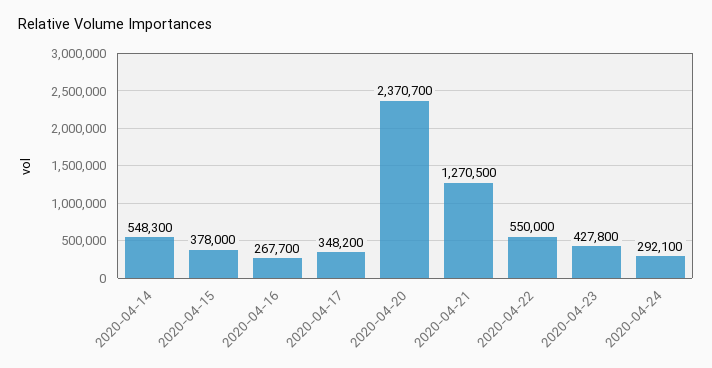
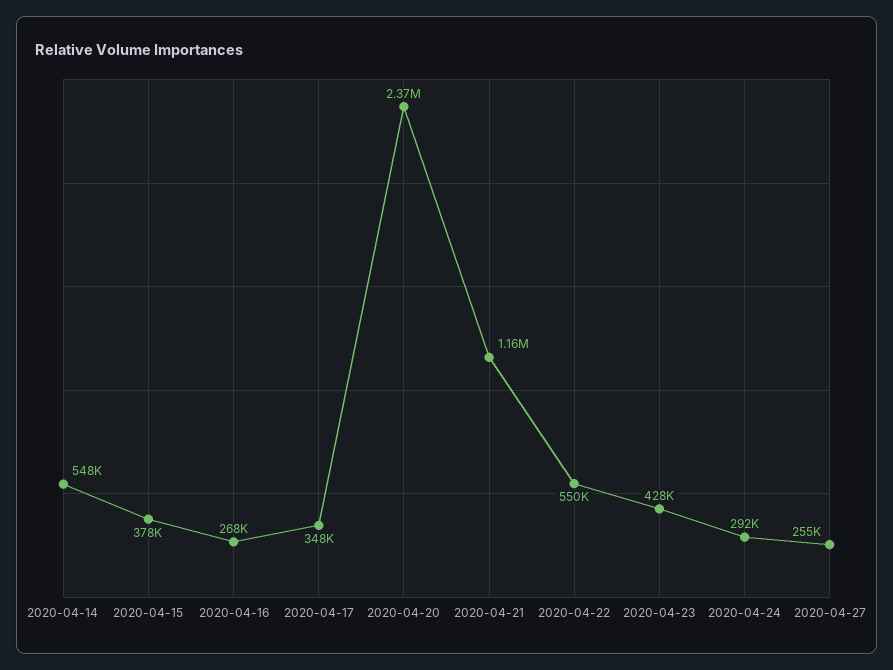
2020-04-21: 1270500 -> 1160000
2020-04-27: none -> 255000

